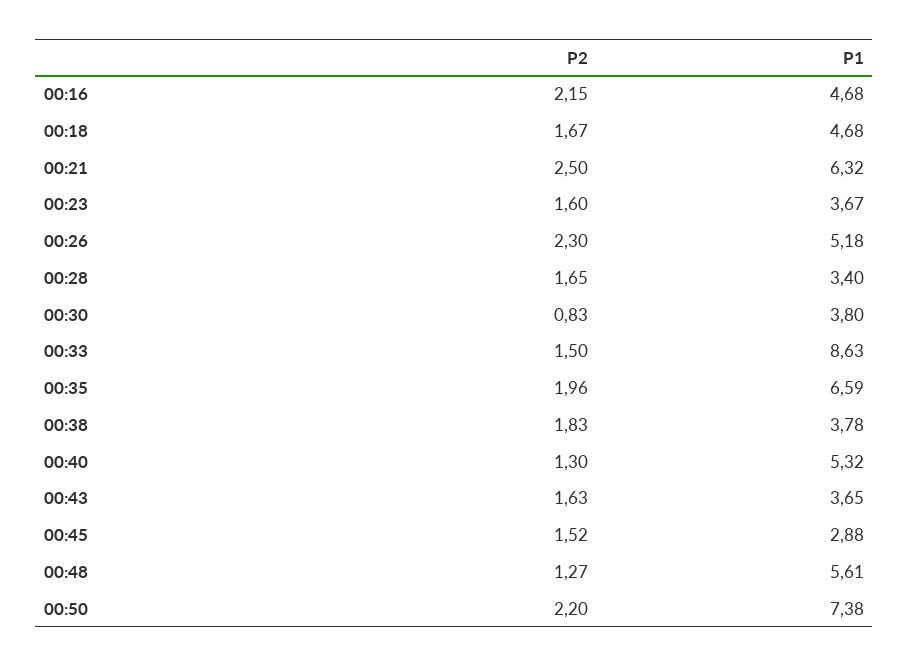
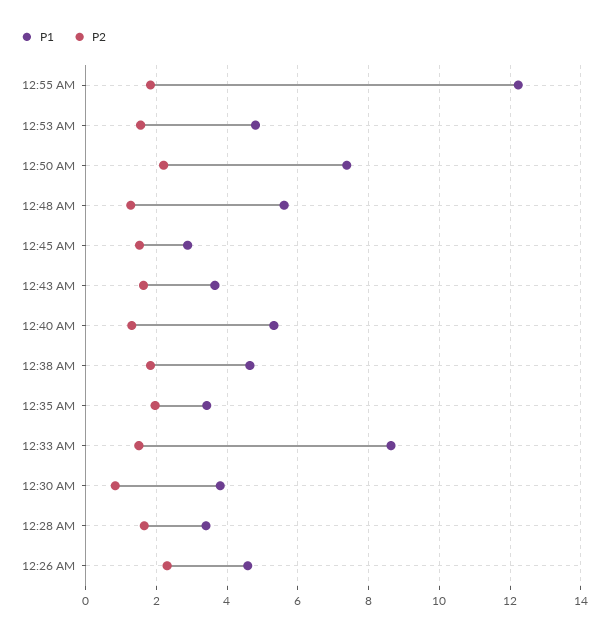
P2, 00:16: 2.15 -> none
P1, 00:16: 4.68 -> none
P2, 00:18: 1.67 -> none
P1, 00:18: 4.68 -> none
P2, 00:21: 2.5 -> none
P1, 00:21: 6.32 -> none
P2, 00:23: 1.6 -> none
P1, 00:23: 3.67 -> none
P1, 00:26: 5.18 -> 4.6
P1, 00:35: 6.59 -> 3.4
P1, 00:38: 3.78 -> 4.6
P1, 12:55 AM: none -> 12.2
P2, 12:55 AM: none -> 1.8
P1, 12:53 AM: none -> 4.8
P2, 12:53 AM: none -> 1.6

